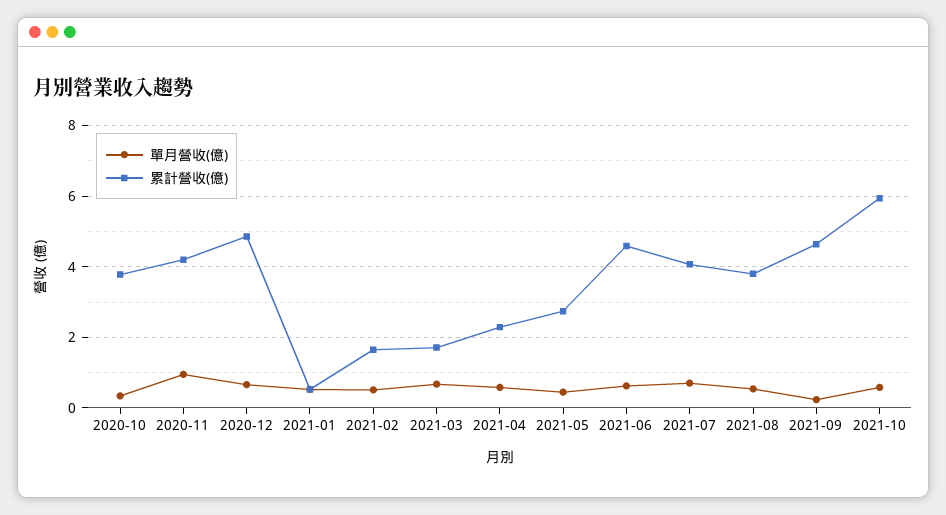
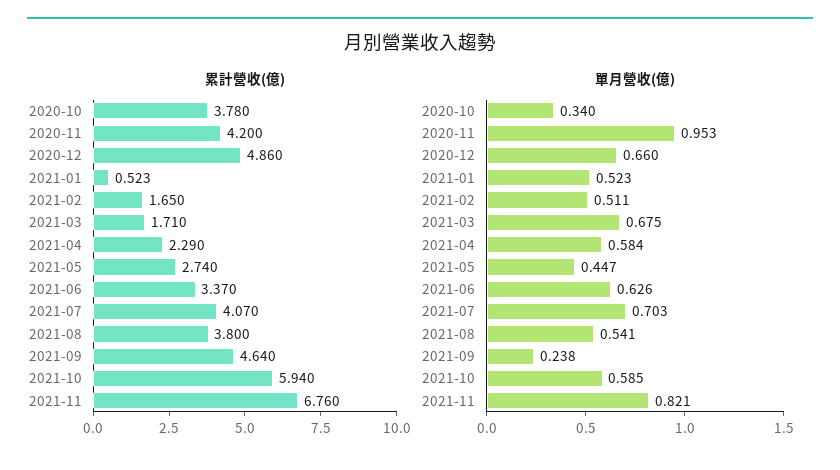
累計營收(億), 2021-06: 4.6 -> 3.37
累計營收(億), 2021-11: none -> 6.76
單月營收(億), 2021-11: none -> 0.821

